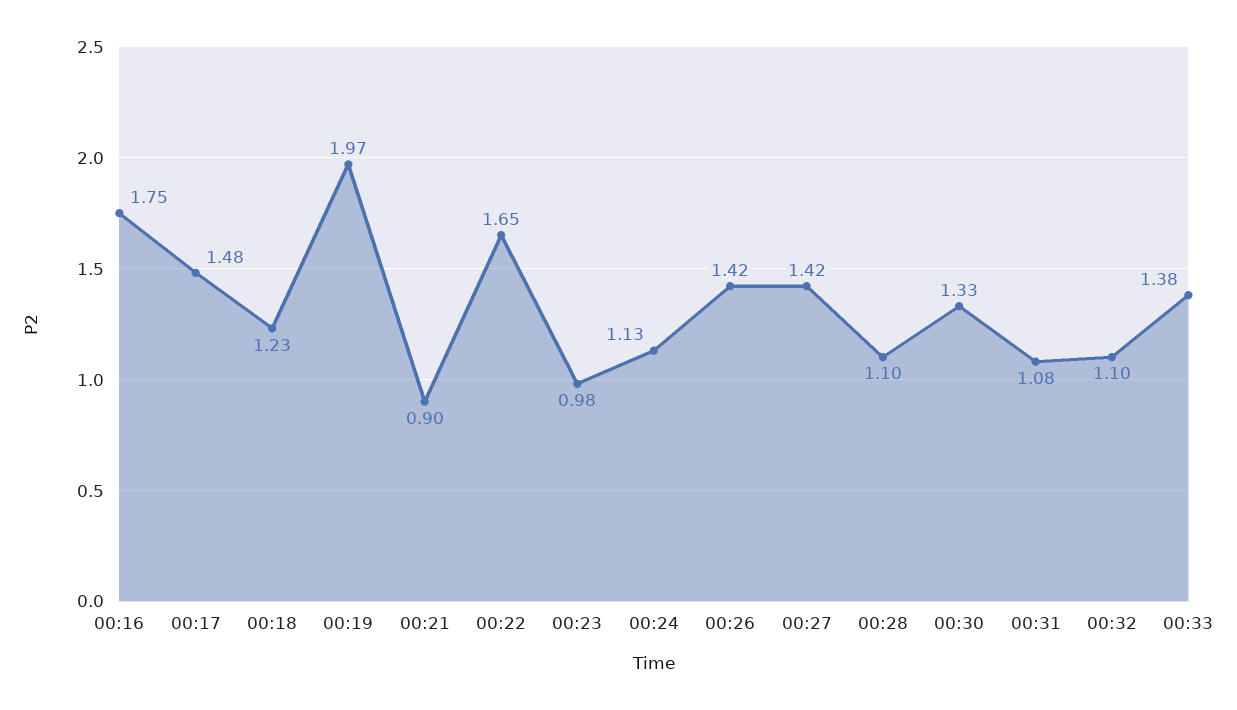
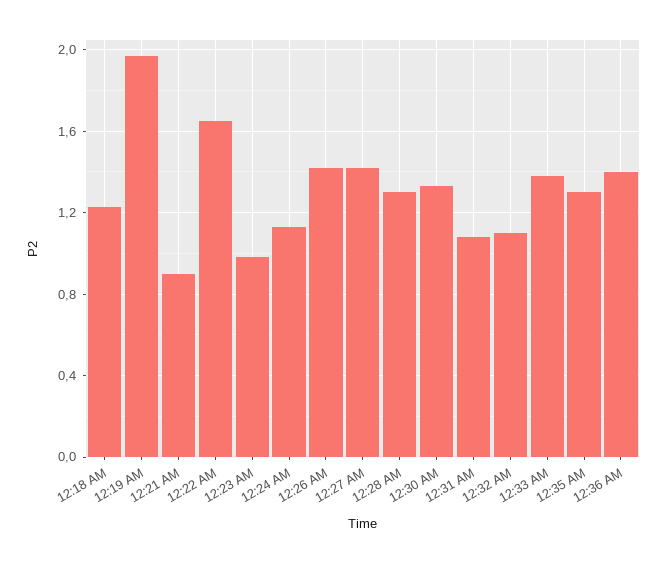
00:16: 1.75 -> none
00:17: 1.48 -> none
00:28: 1.1 -> 1.3
12:35 AM: none -> 1.3
12:36 AM: none -> 1.4

